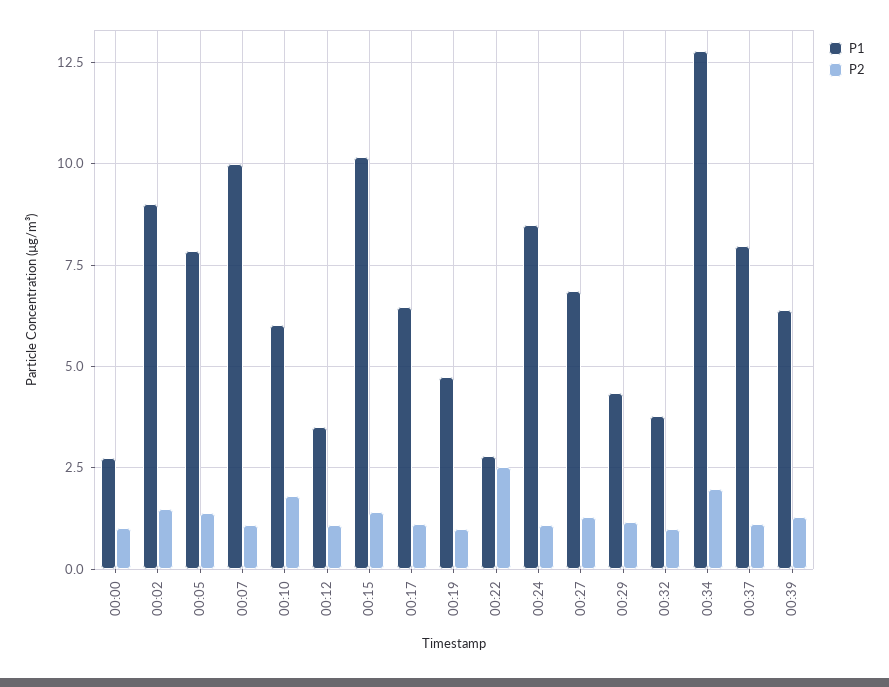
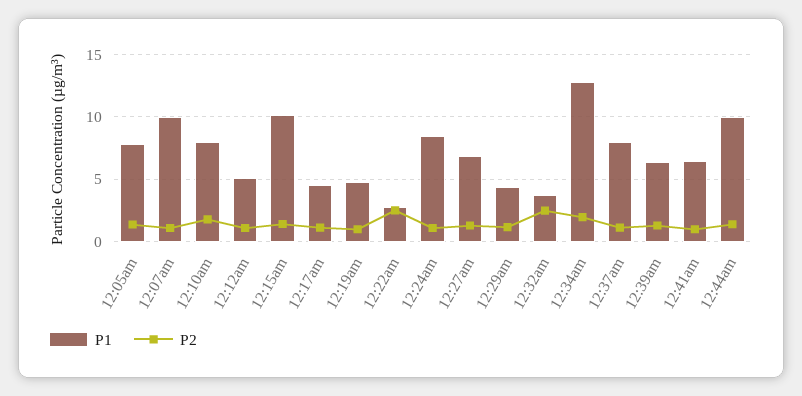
P1, 00:00: 2.75 -> none
P2, 00:00: 1 -> none
P1, 00:02: 9 -> none
P2, 00:02: 1.5 -> none
P1, 00:10: 6 -> 8
P1, 00:12: 3.5 -> 5
P1, 00:17: 6.5 -> 4.5
P2, 00:32: 1 -> 2.5
P1, 12:41am: none -> 6.5
P2, 12:41am: none -> 1
P1, 12:44am: none -> 10
P2, 12:44am: none -> 1.5

